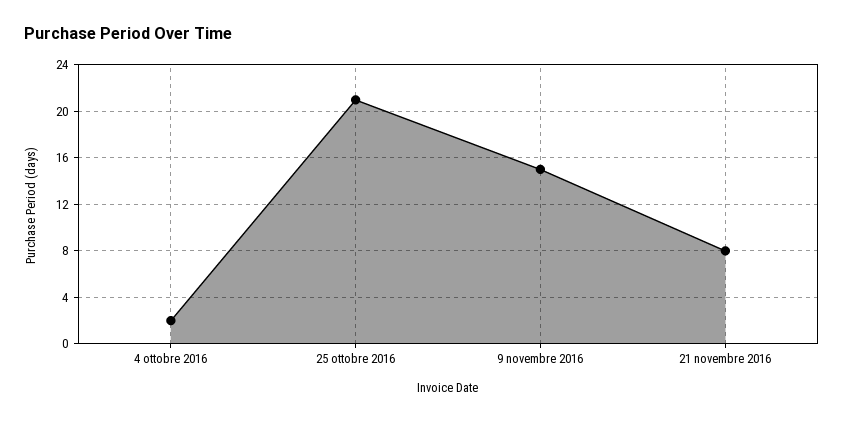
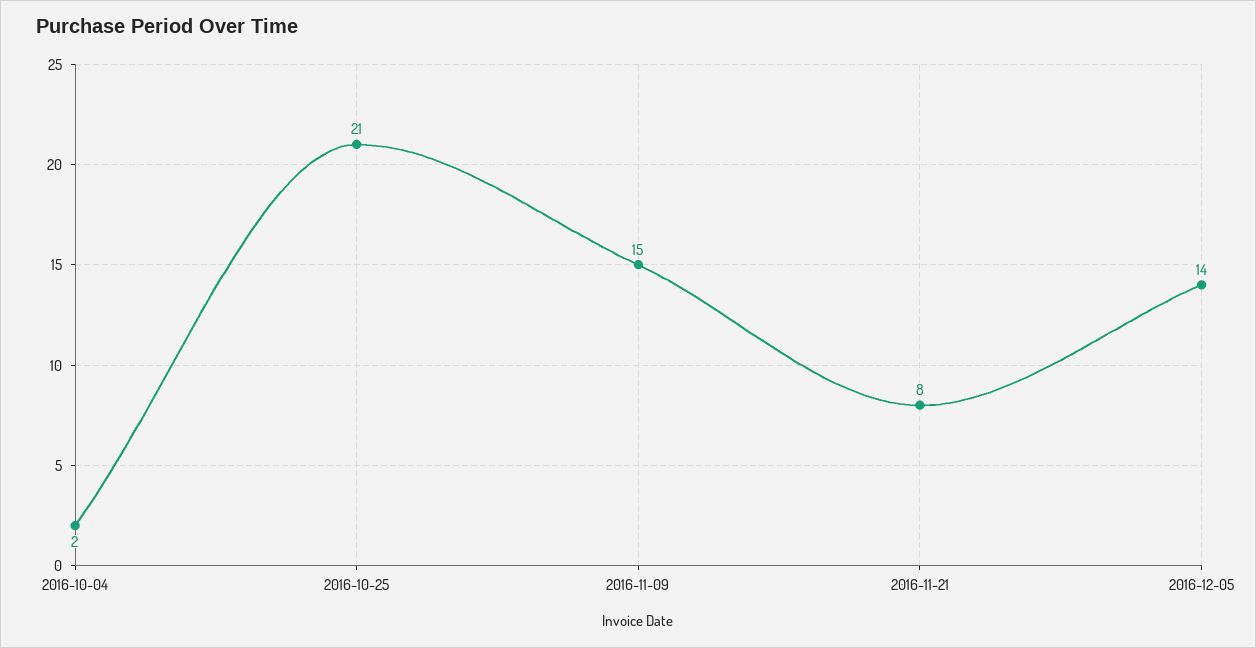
2016-12-05: none -> 14

